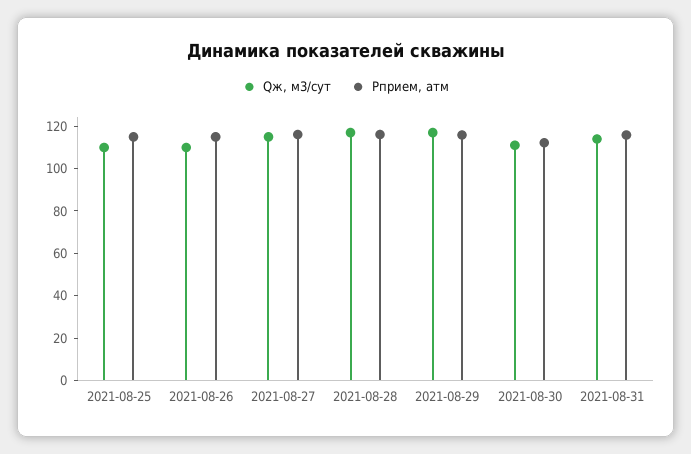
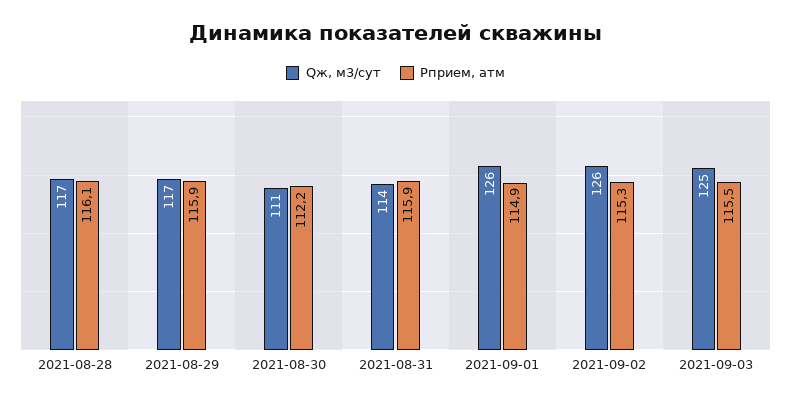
Qж, м3/сут, 2021-08-25: 110 -> none
Рприем, атм, 2021-08-25: 115 -> none
Qж, м3/сут, 2021-08-26: 110 -> none
Рприем, атм, 2021-08-26: 115 -> none
Qж, м3/сут, 2021-08-27: 115 -> none
Рприем, атм, 2021-08-27: 115 -> none
Qж, м3/сут, 2021-09-01: none -> 126
Рприем, атм, 2021-09-01: none -> 114.9
Qж, м3/сут, 2021-09-02: none -> 126
Рприем, атм, 2021-09-02: none -> 115.3
Qж, м3/сут, 2021-09-03: none -> 125
Рприем, атм, 2021-09-03: none -> 115.5

